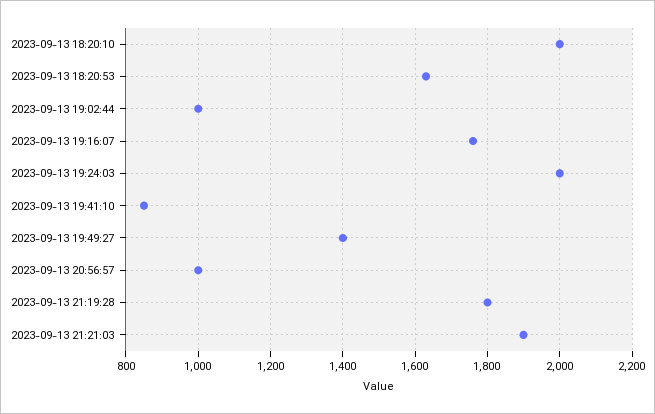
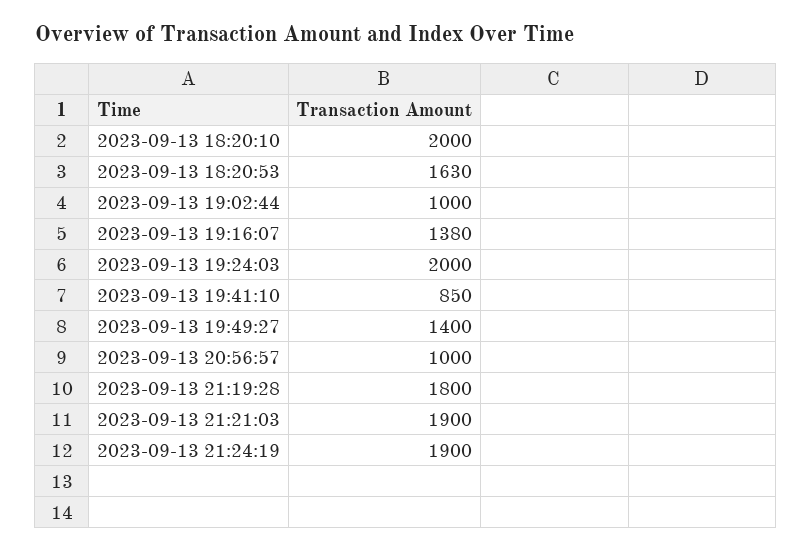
2023-09-13 19:16:07: 1760 -> 1380
2023-09-13 21:24:19: none -> 1900

